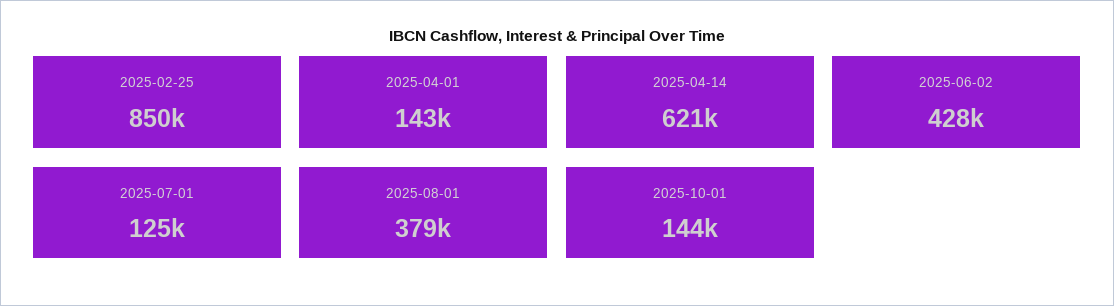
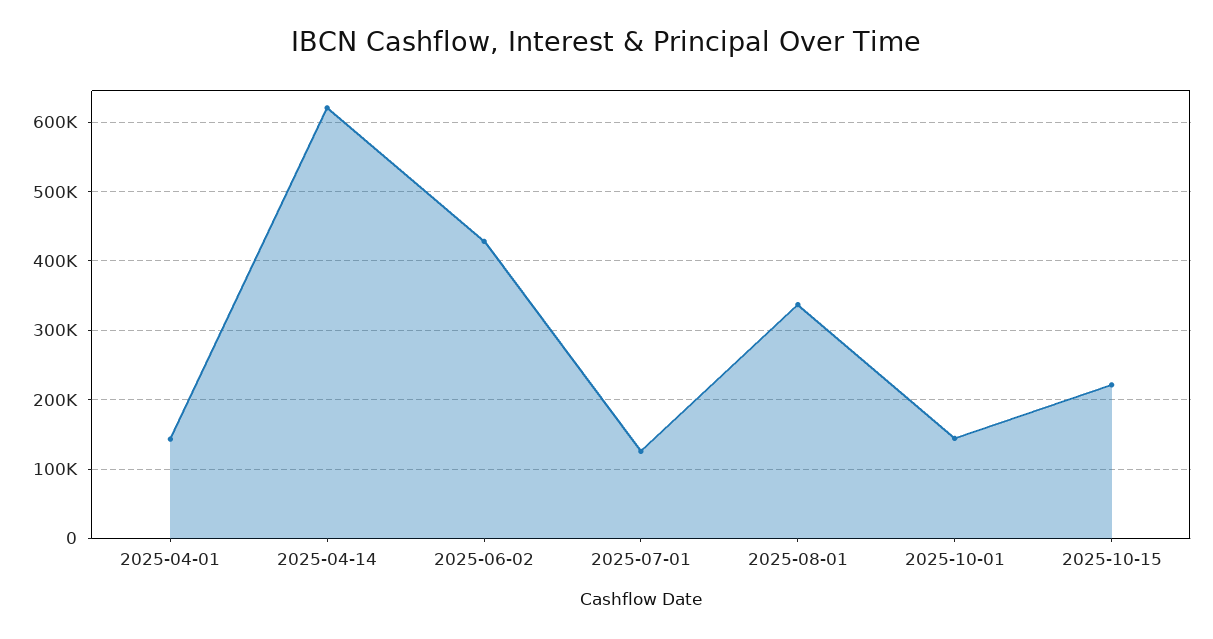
2025-02-25: 850000 -> none
2025-08-01: 379000 -> 340000
2025-10-15: none -> 220000

